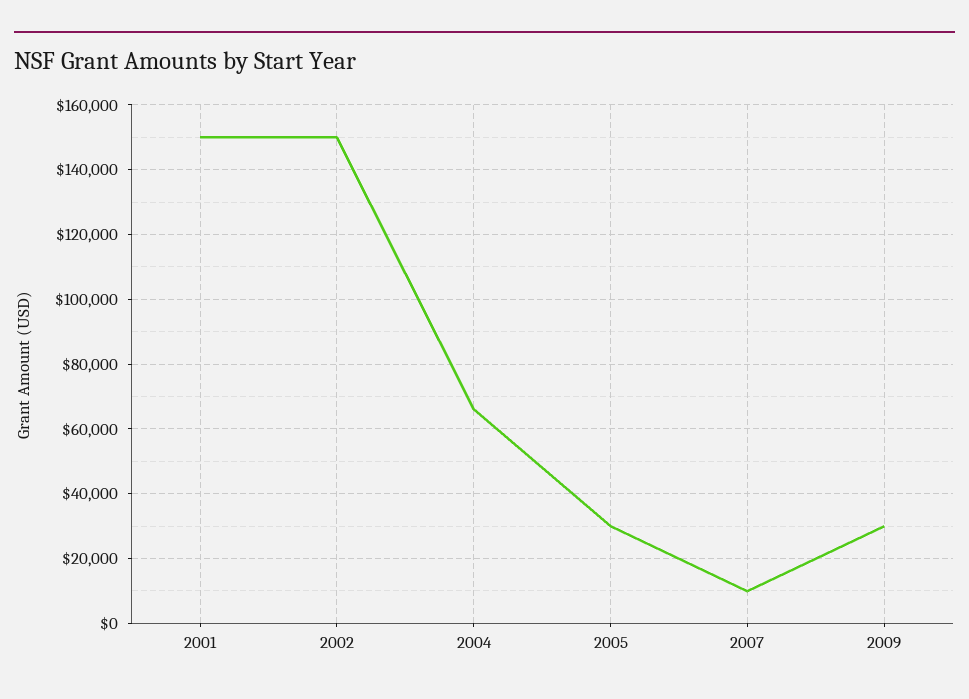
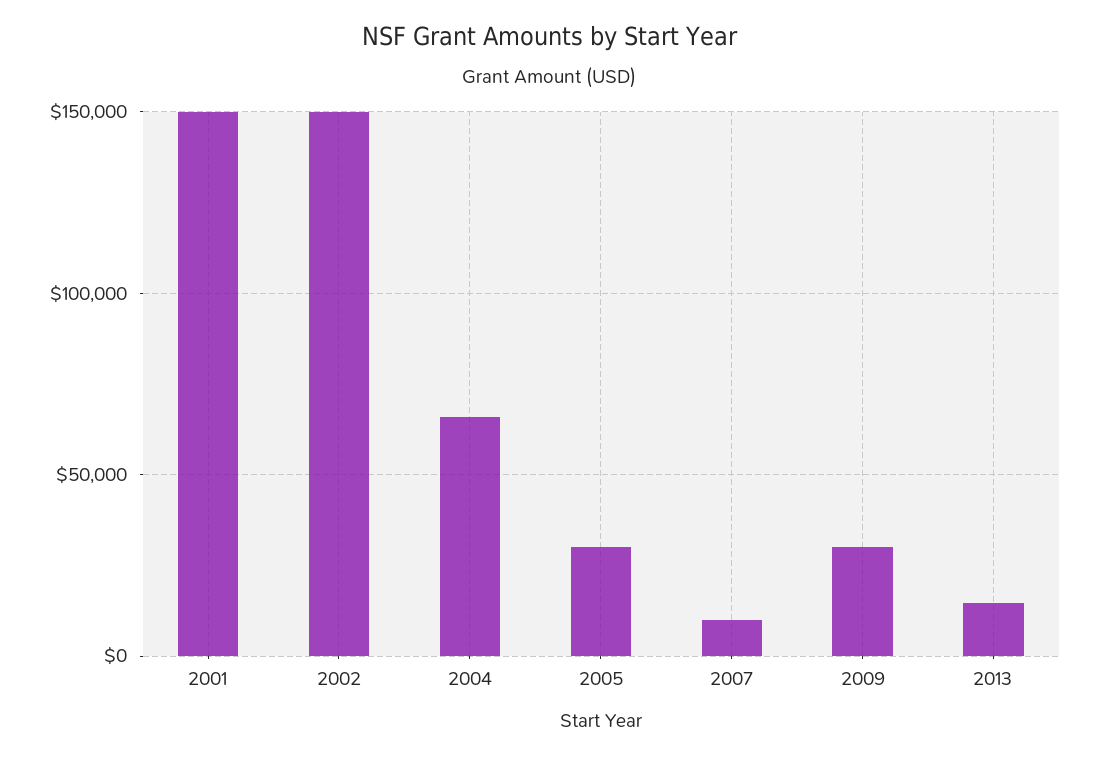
2013: none -> 15000

